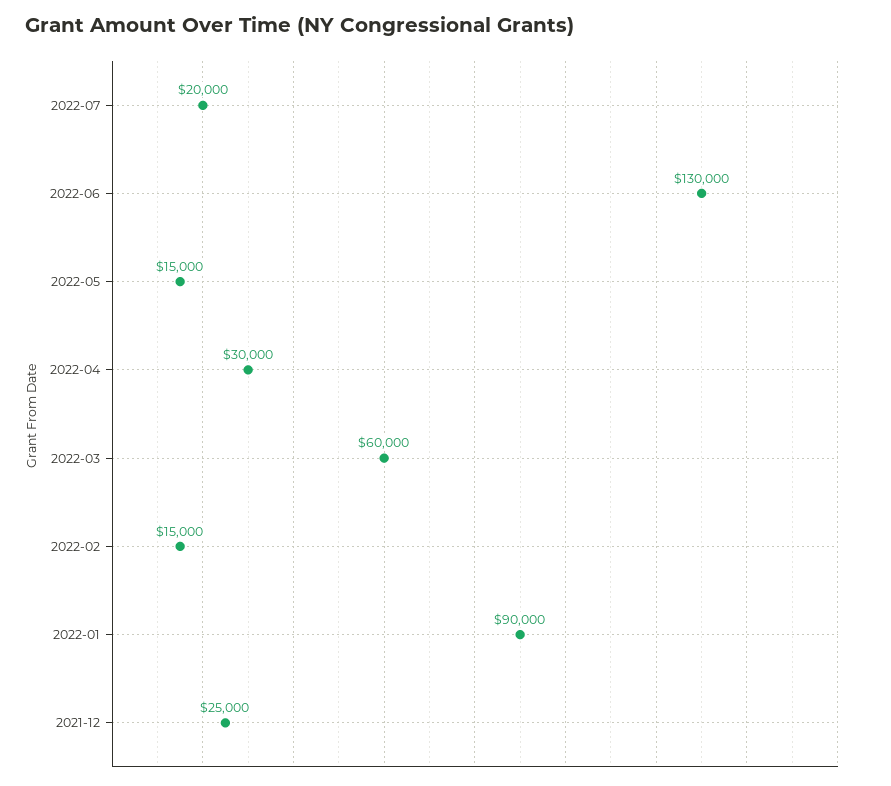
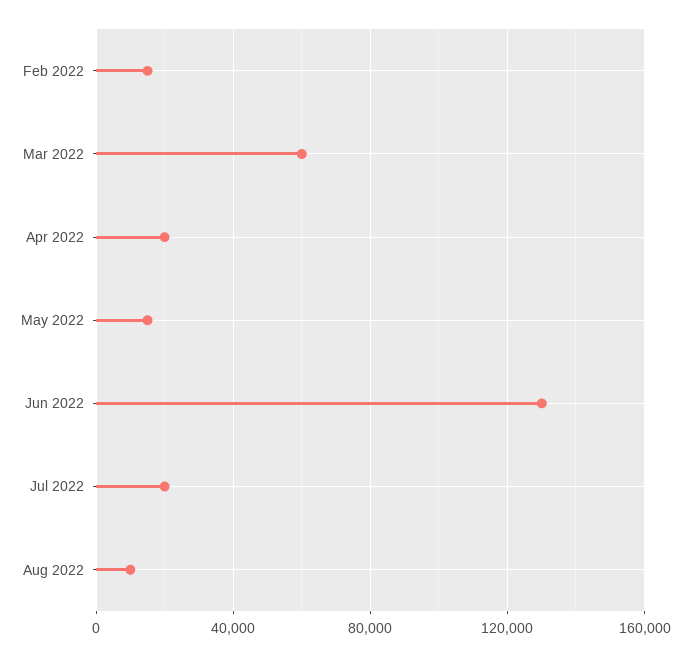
2022-04: 30000 -> 20000
2022-01: 90000 -> none
2021-12: 25000 -> none
Aug 2022: none -> 10000

